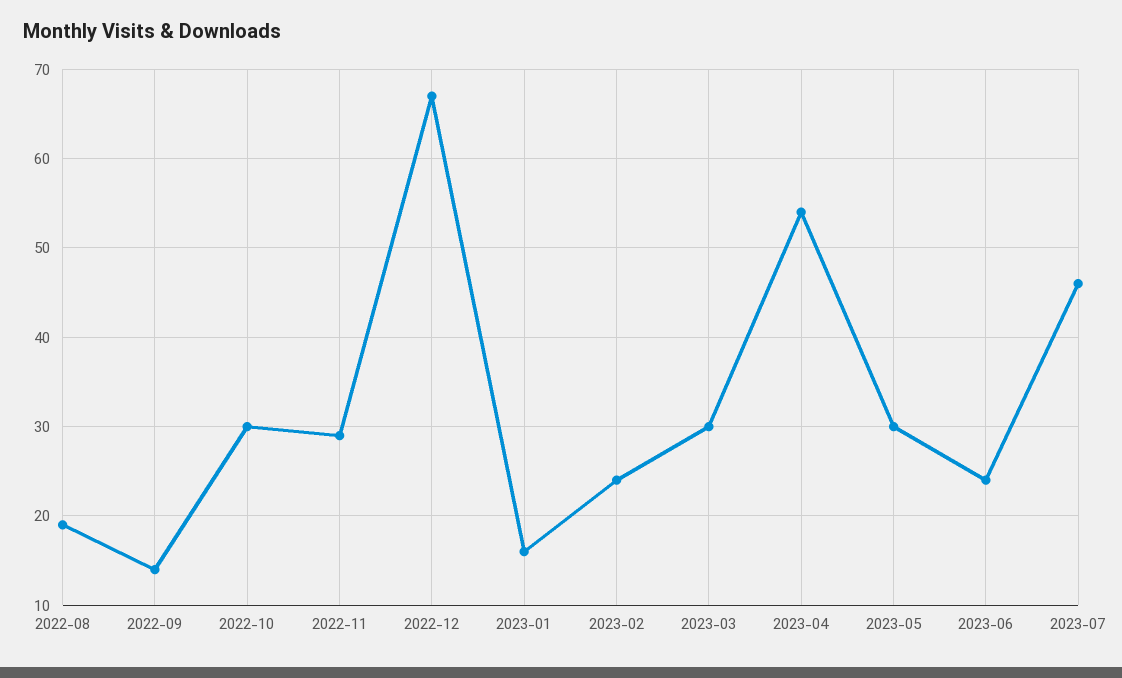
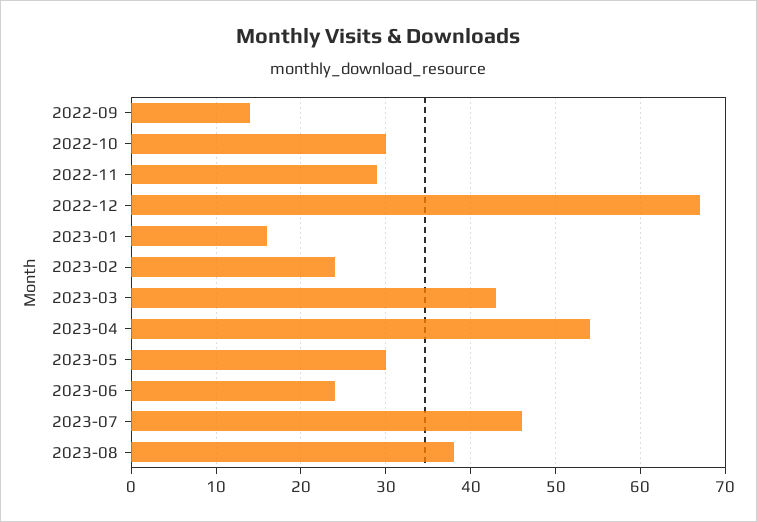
2022-08: 19 -> none
2023-03: 30 -> 43
2023-08: none -> 38

